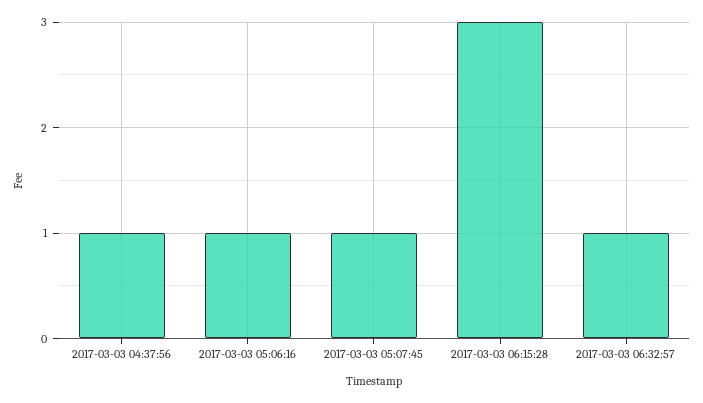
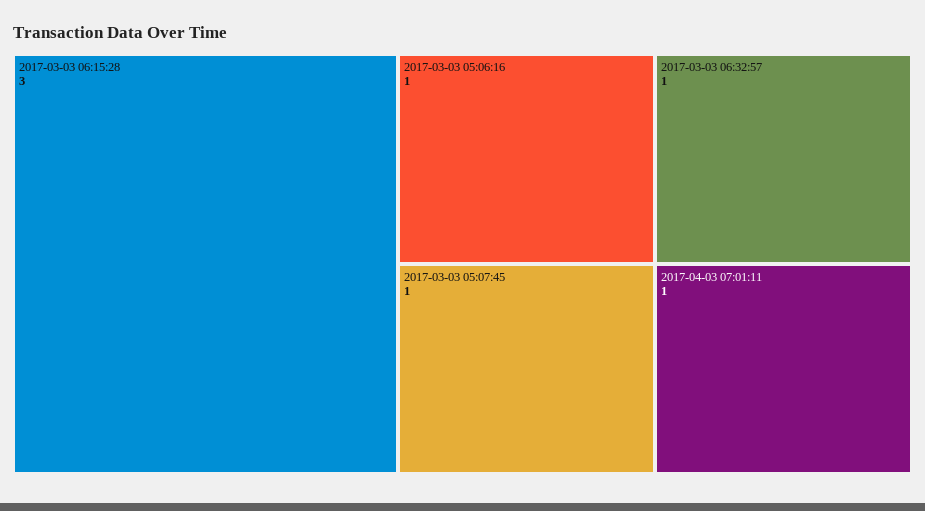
2017-03-03 04:37:56: 1 -> none
2017-04-03 07:01:11: none -> 1

